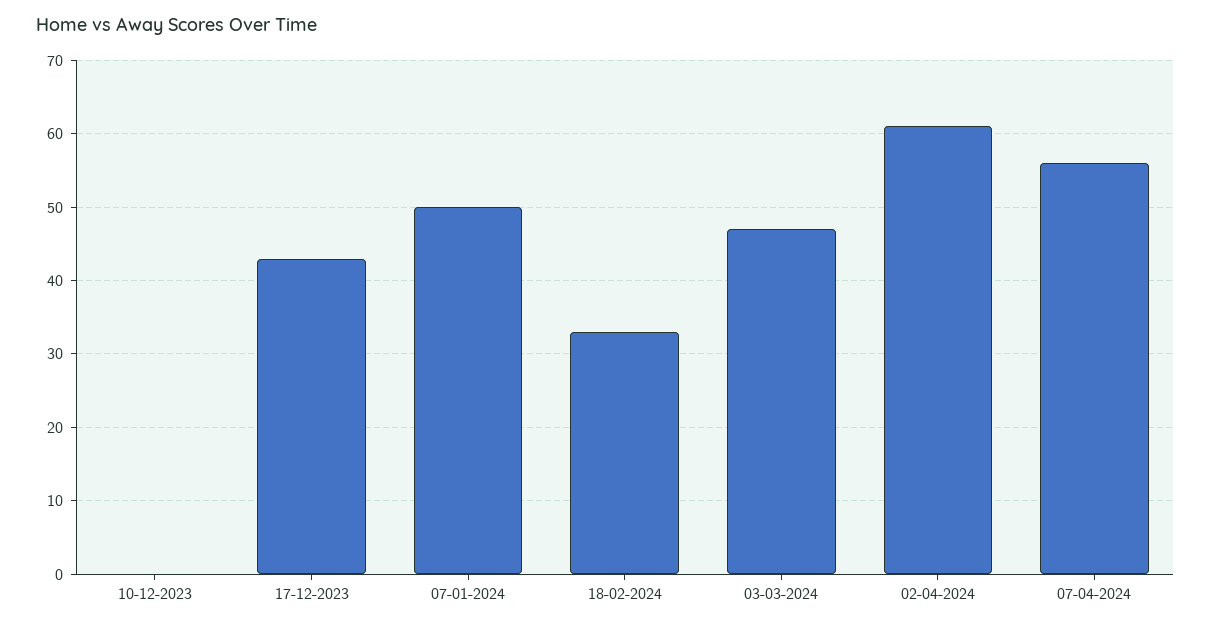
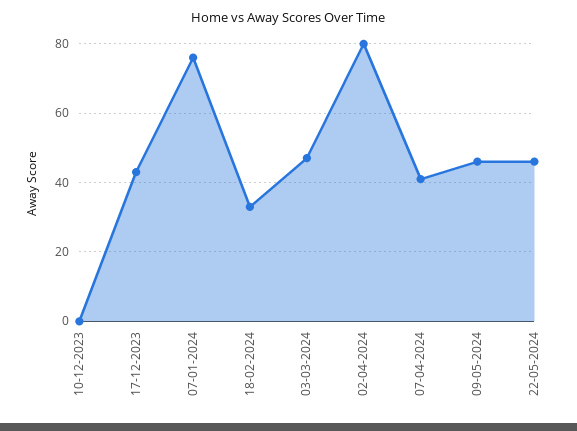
07-01-2024: 50 -> 75
02-04-2024: 61 -> 80
07-04-2024: 56 -> 40
09-05-2024: none -> 45
22-05-2024: none -> 45

